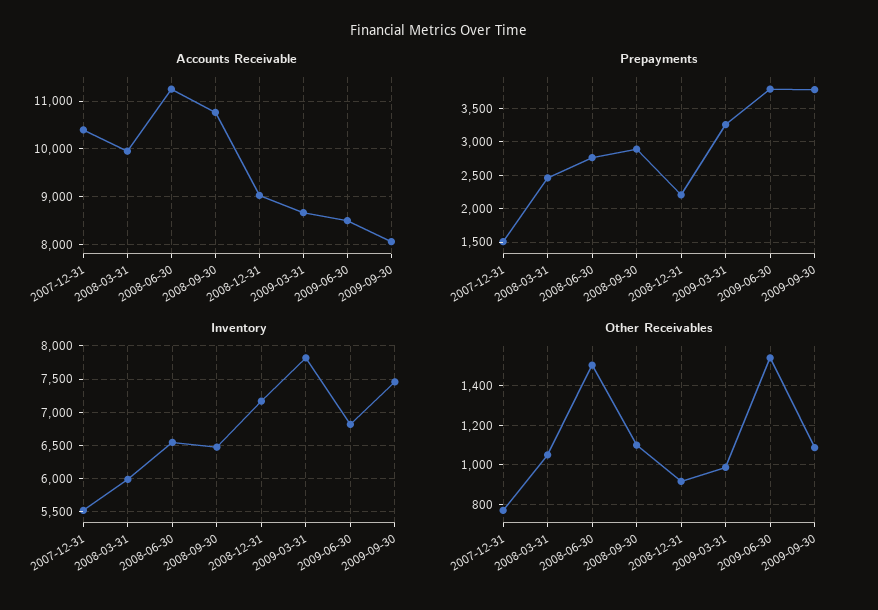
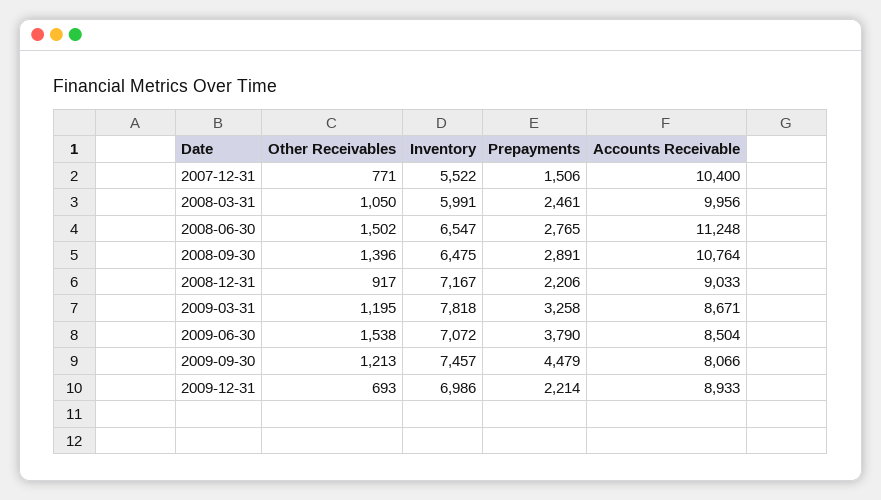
Prepayments, 2009-09-30: 3800 -> 4479
Inventory, 2009-06-30: 6800 -> 7072
Other Receivables, 2008-09-30: 1100 -> 1396
Other Receivables, 2009-03-31: 1000 -> 1195
Other Receivables, 2009-09-30: 1100 -> 1213
Other Receivables, 2009-12-31: none -> 693
Inventory, 2009-12-31: none -> 6986
Prepayments, 2009-12-31: none -> 2214
Accounts Receivable, 2009-12-31: none -> 8933

